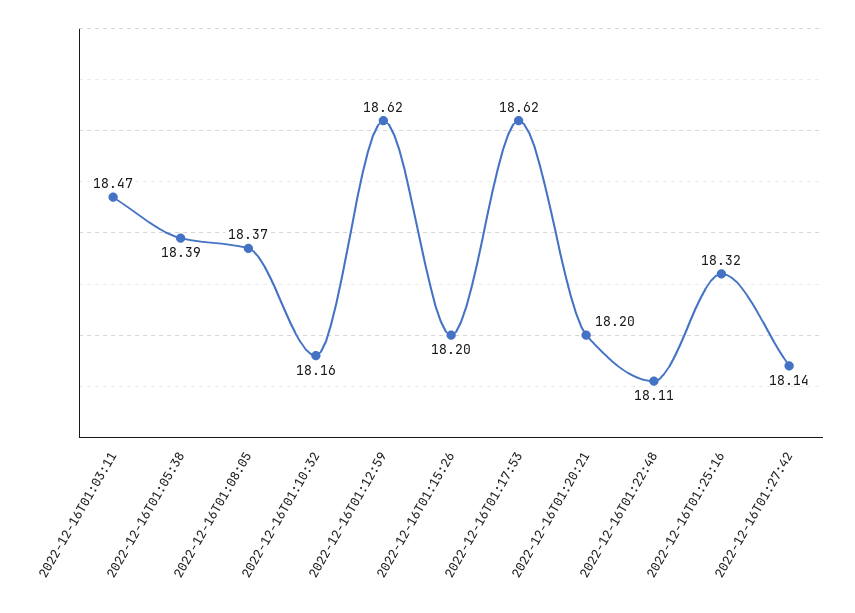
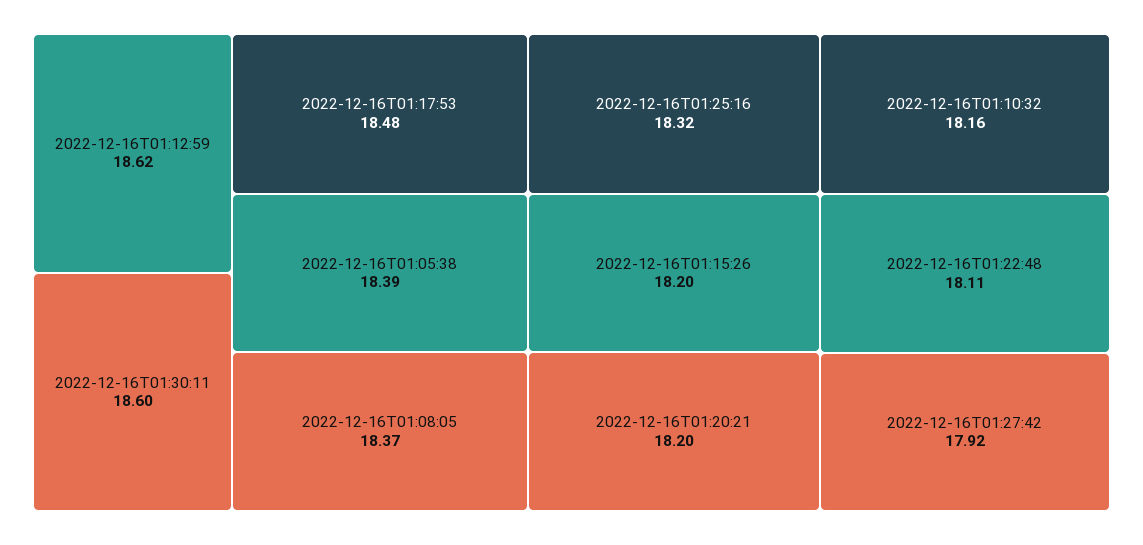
2022-12-16T01:03:11: 18.47 -> none
2022-12-16T01:17:53: 18.62 -> 18.48
2022-12-16T01:27:42: 18.14 -> 17.92
2022-12-16T01:30:11: none -> 18.6

